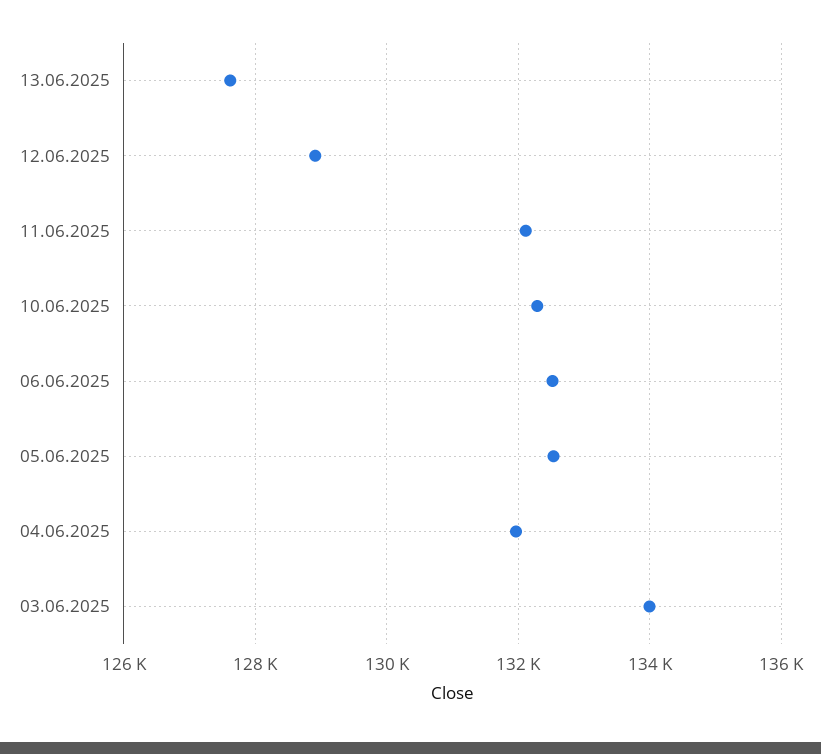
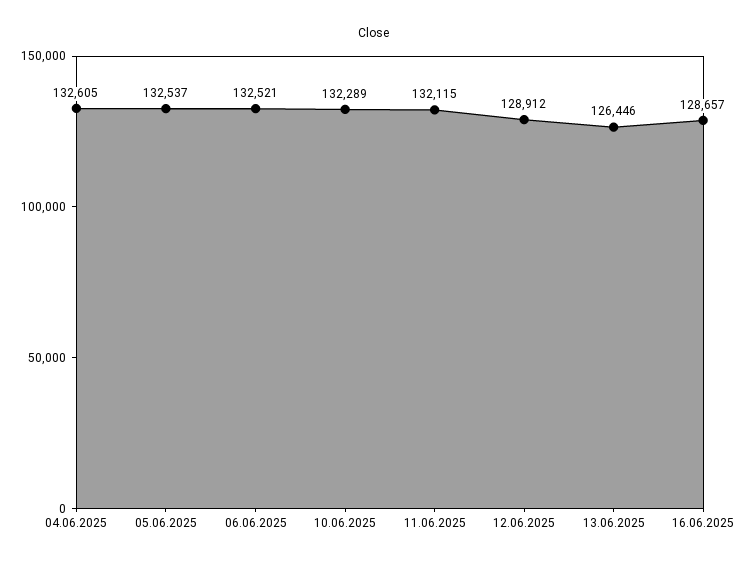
13.06.2025: 127600 -> 126446
04.06.2025: 132000 -> 132605
03.06.2025: 134000 -> none
16.06.2025: none -> 128657

